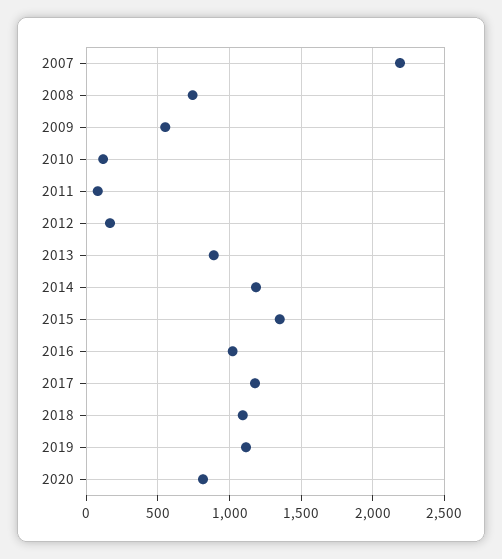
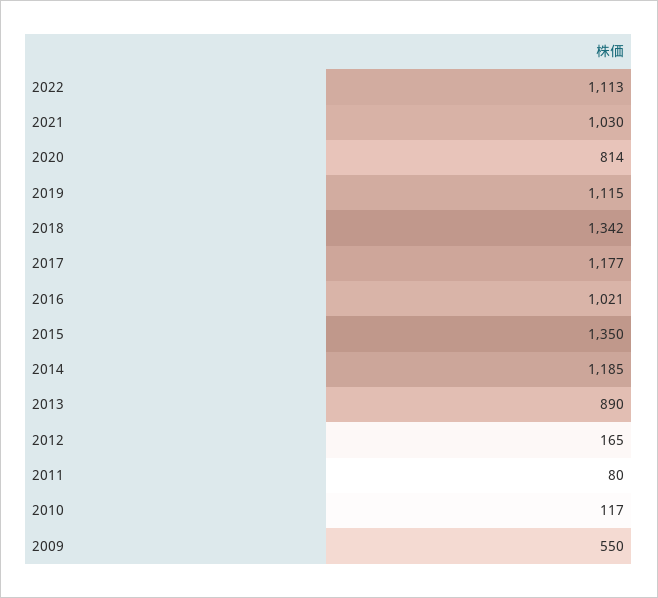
2007: 2200 -> none
2008: 750 -> none
2018: 1100 -> 1342
2022: none -> 1113
2021: none -> 1030

